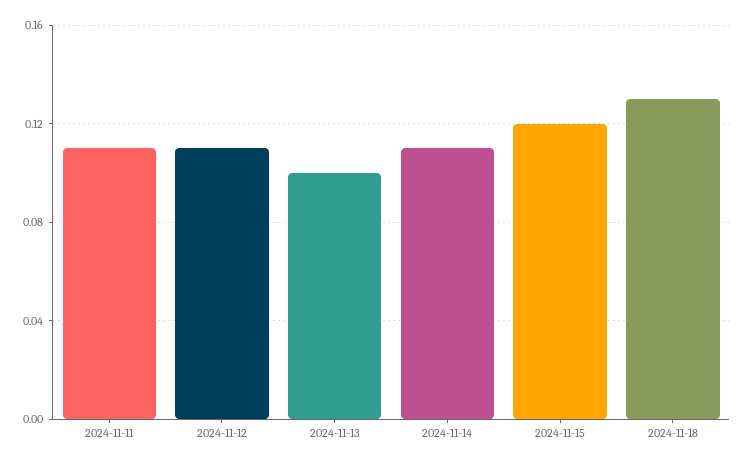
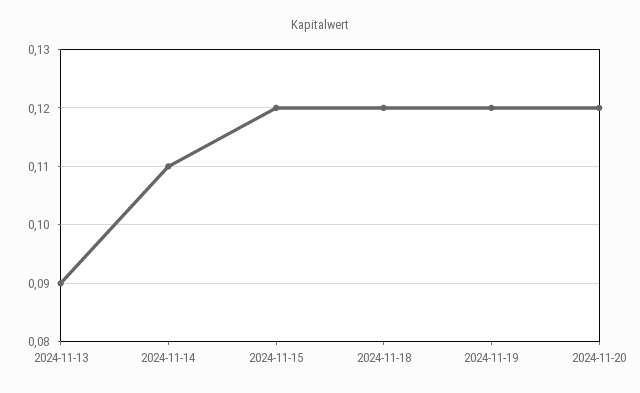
2024-11-11: 0.11 -> none
2024-11-12: 0.11 -> none
2024-11-13: 0.1 -> 0.09
2024-11-18: 0.13 -> 0.12
2024-11-19: none -> 0.12
2024-11-20: none -> 0.12

